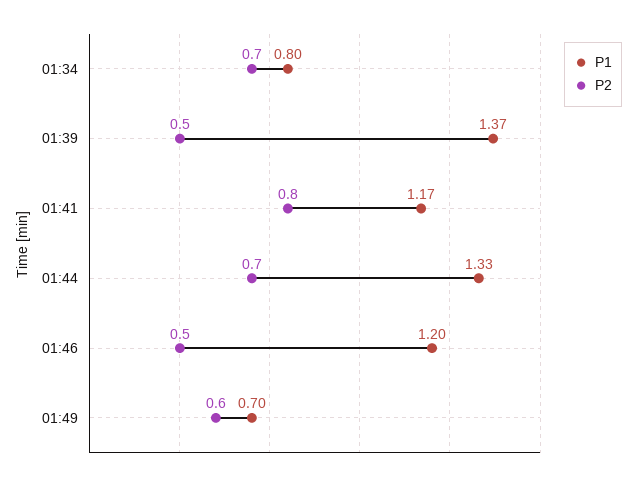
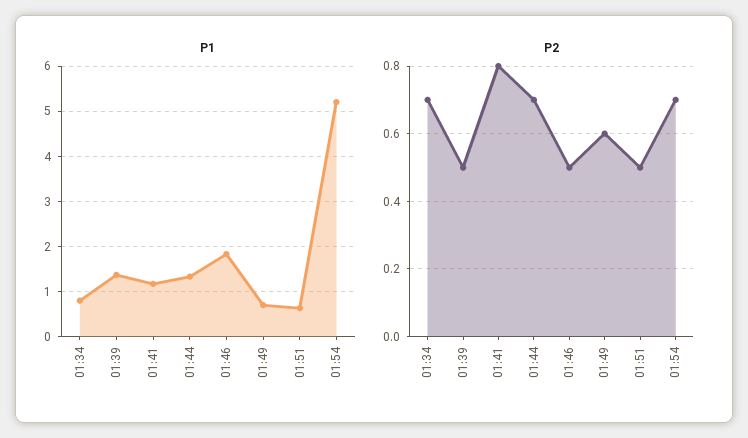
P1, 01:46: 1.2 -> 1.8
P1, 01:51: none -> 0.6
P1, 01:54: none -> 5.2
P2, 01:51: none -> 0.5
P2, 01:54: none -> 0.7

